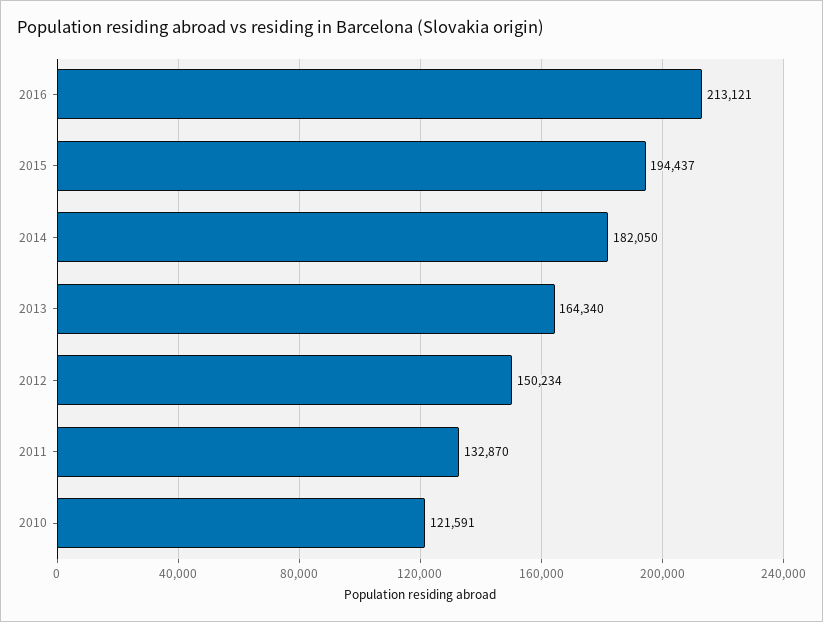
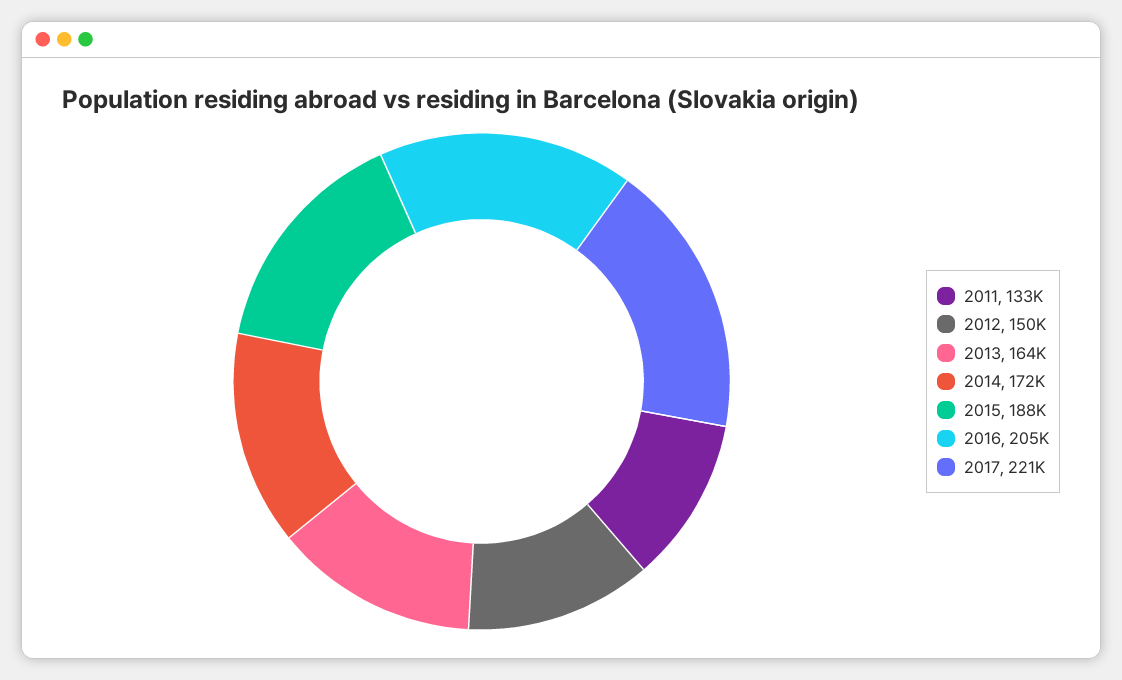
2016: 213121 -> 205000
2015: 194437 -> 188000
2014: 182050 -> 172000
2010: 121591 -> none
2017: none -> 221000

